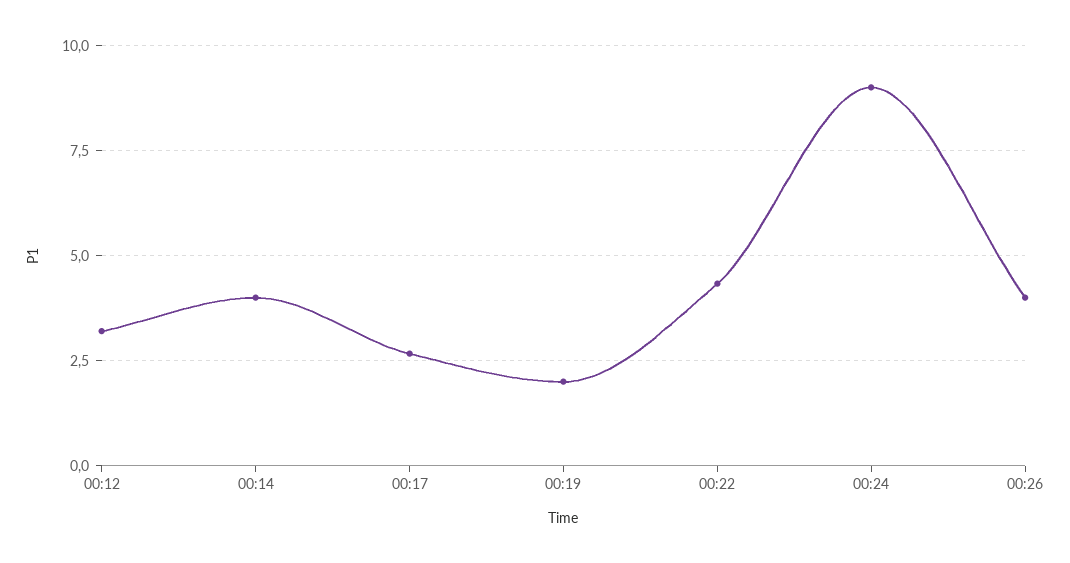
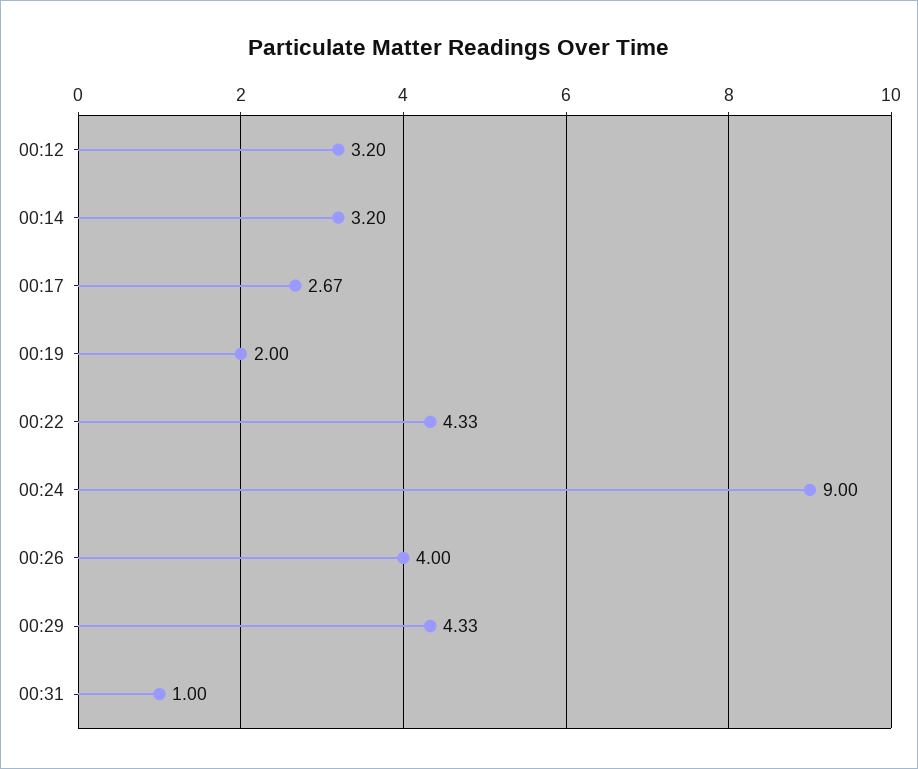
00:14: 4 -> 3.2
00:29: none -> 4.33
00:31: none -> 1

